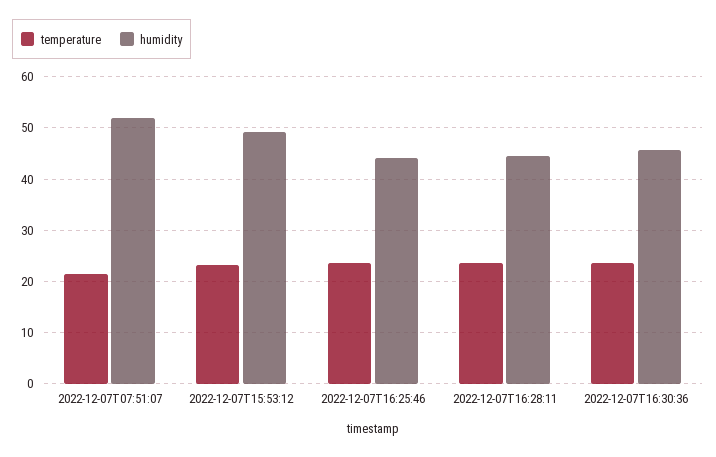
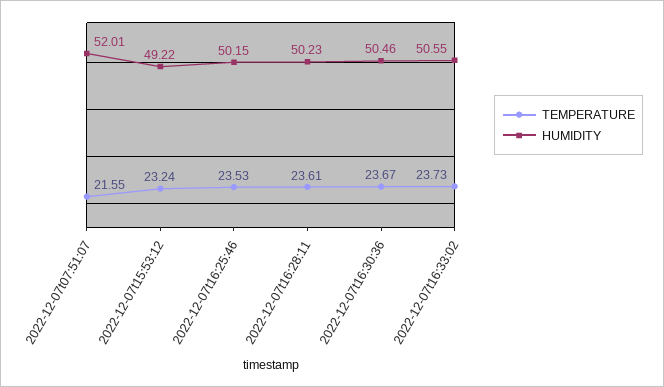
humidity, 2022-12-07T16:25:46: 44 -> 50.15
humidity, 2022-12-07T16:28:11: 44 -> 50.23
humidity, 2022-12-07T16:30:36: 46 -> 50.46
temperature, 2022-12-07t16:33:02: none -> 23.73
humidity, 2022-12-07t16:33:02: none -> 50.55

